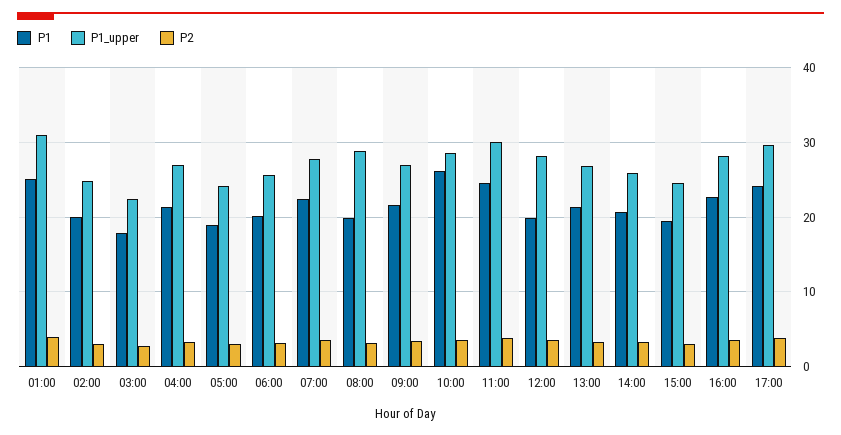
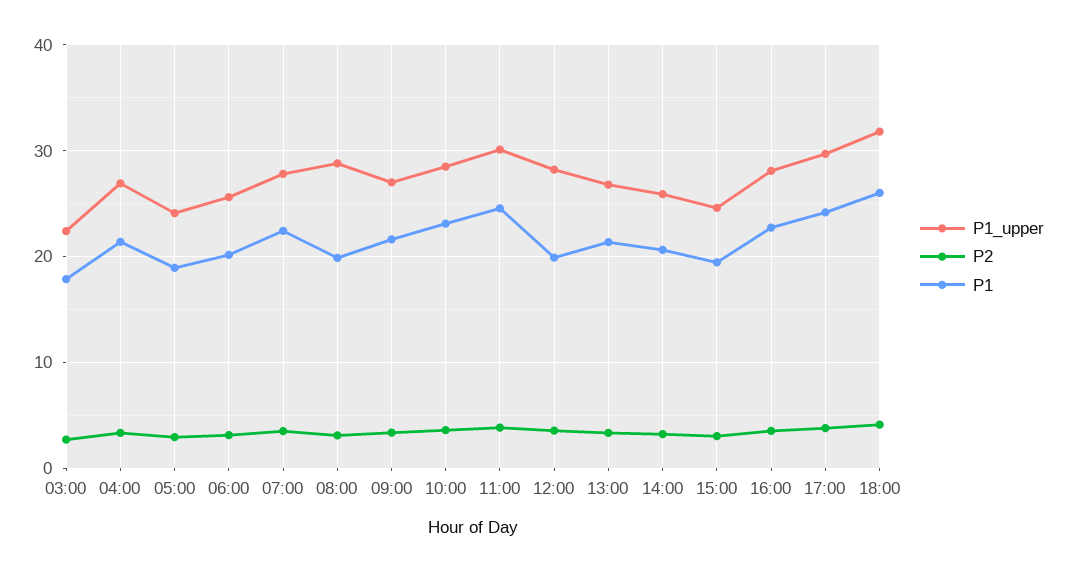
P1, 01:00: 25 -> none
P1_upper, 01:00: 31 -> none
P2, 01:00: 4 -> none
P1, 02:00: 20 -> none
P1_upper, 02:00: 25 -> none
P2, 02:00: 3 -> none
P1, 10:00: 26 -> 23
P1_upper, 18:00: none -> 32
P2, 18:00: none -> 4
P1, 18:00: none -> 26

